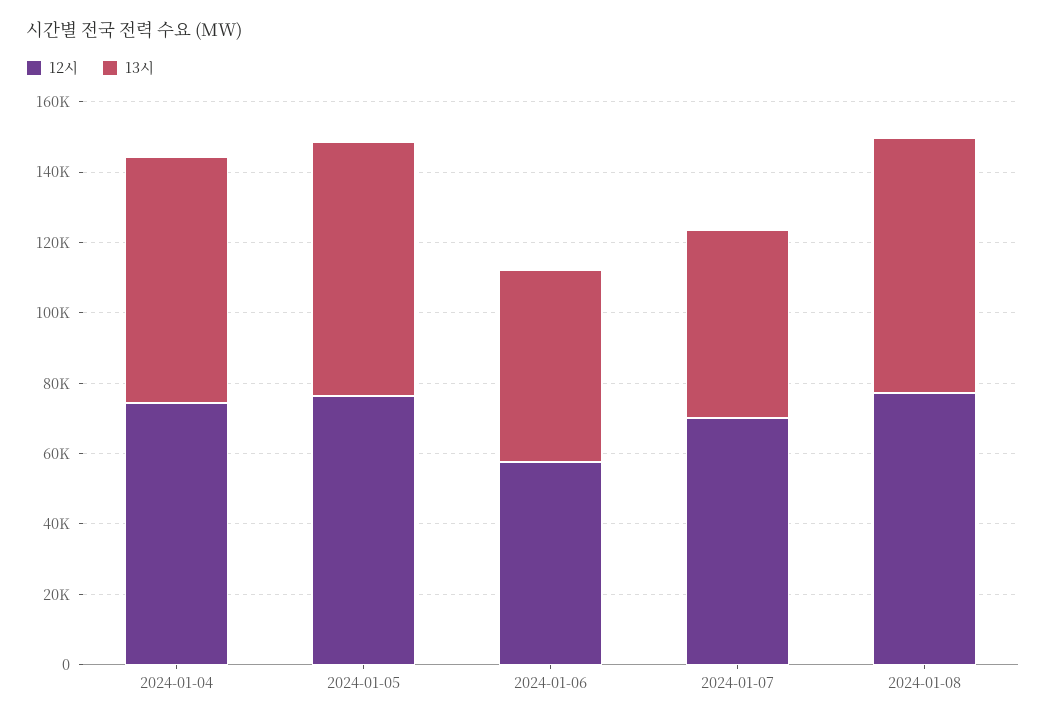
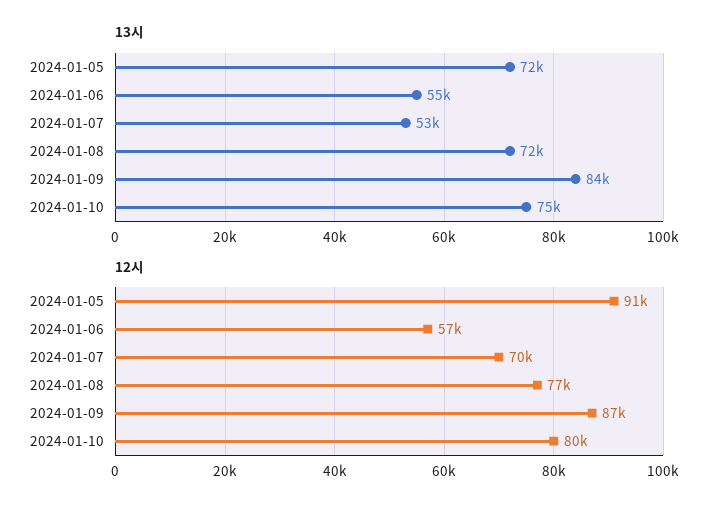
12시, 2024-01-04: 75000 -> none
13시, 2024-01-04: 70000 -> none
12시, 2024-01-05: 75000 -> 91000
13시, 2024-01-09: none -> 84000
13시, 2024-01-10: none -> 75000
12시, 2024-01-09: none -> 87000
12시, 2024-01-10: none -> 80000

